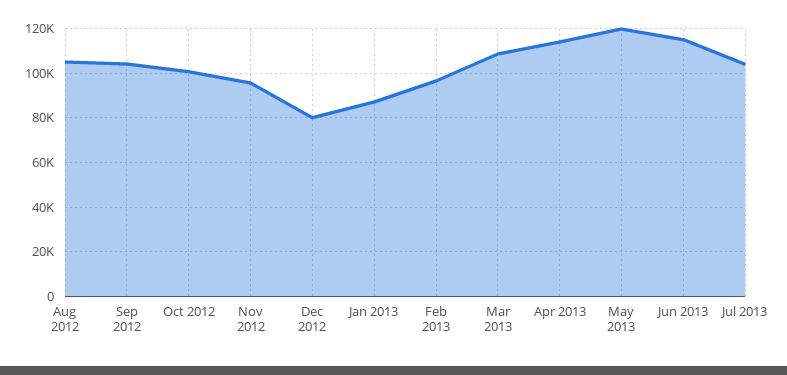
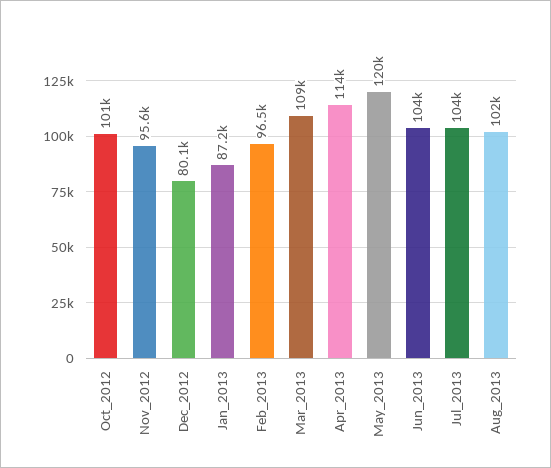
Aug 2012: 105000 -> none
Sep 2012: 105000 -> none
Jun 2013: 115000 -> 104000
Aug_2013: none -> 102000

